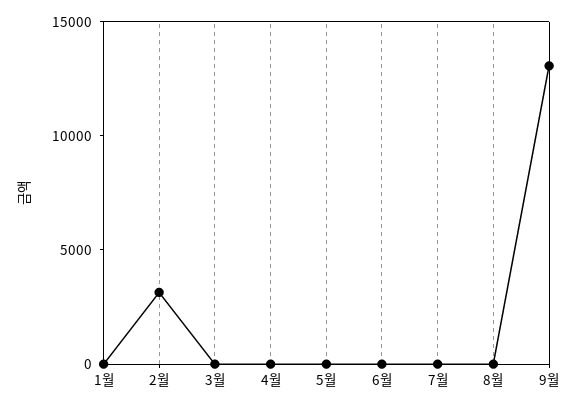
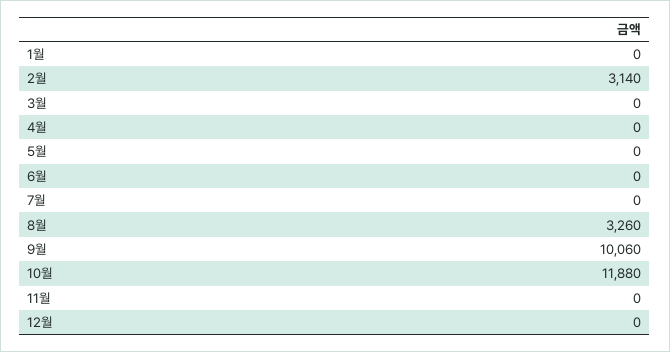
8월: 0 -> 3260
9월: 13000 -> 10060
10월: none -> 11880
11월: none -> 0
12월: none -> 0

